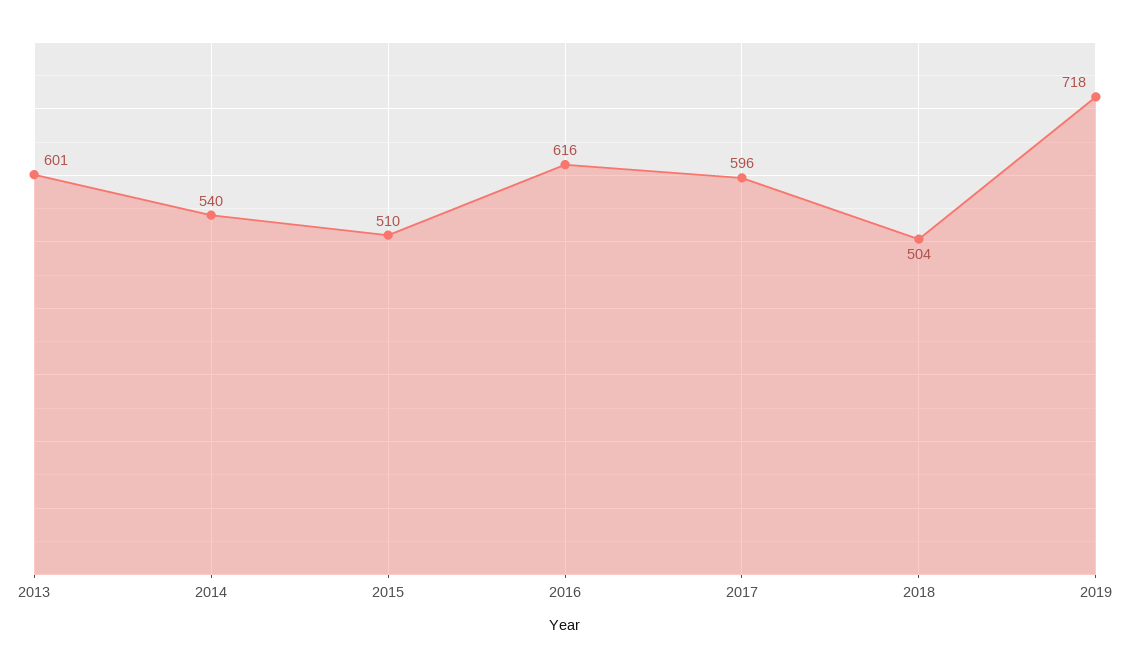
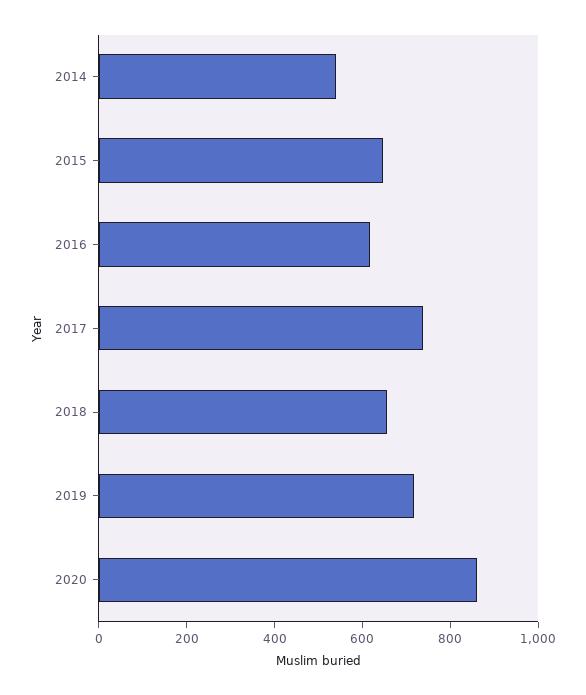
2013: 601 -> none
2015: 510 -> 650
2017: 596 -> 750
2018: 504 -> 650
2020: none -> 850

